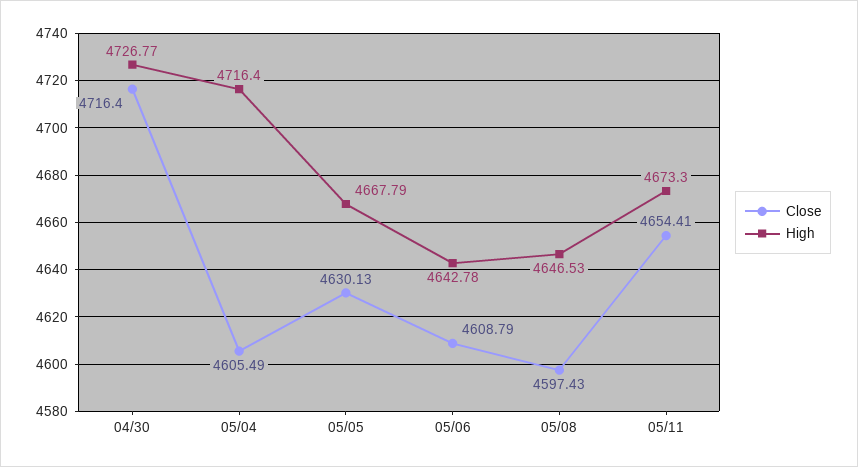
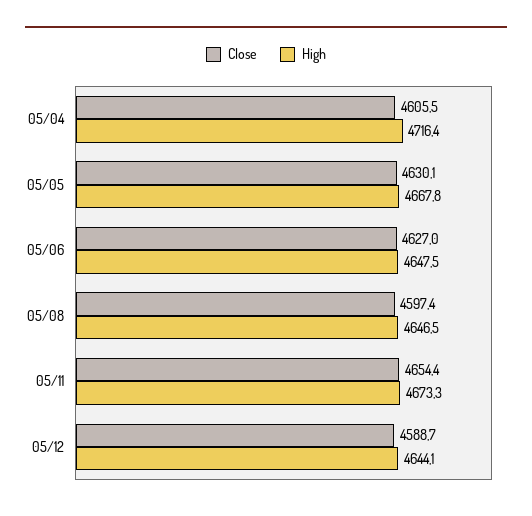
Close, 04/30: 4716.4 -> none
High, 04/30: 4726.77 -> none
Close, 05/06: 4608.79 -> 4627
High, 05/06: 4642.78 -> 4647.5
Close, 05/12: none -> 4588.7
High, 05/12: none -> 4644.1

